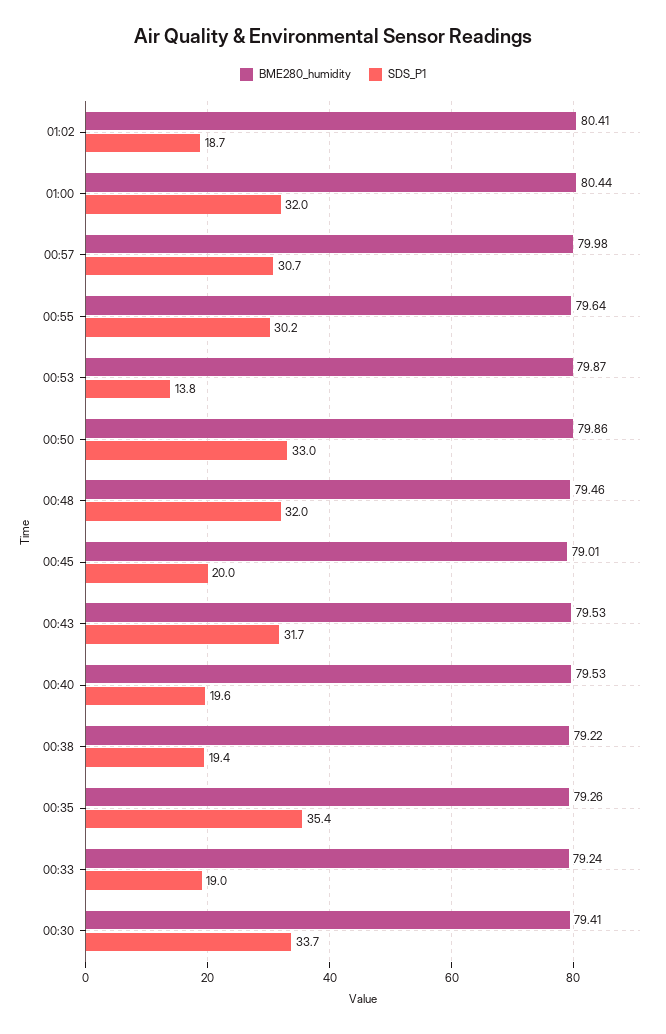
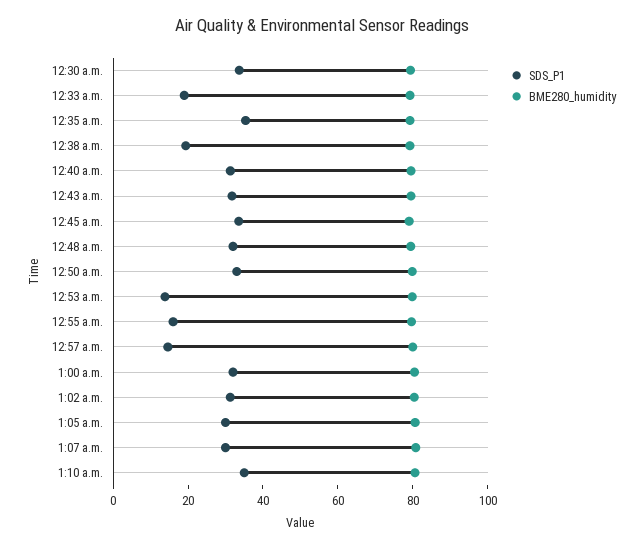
SDS_P1, 01:02: 18.7 -> 30
SDS_P1, 00:57: 30.7 -> 15
SDS_P1, 00:55: 30.2 -> 15
SDS_P1, 00:45: 20 -> 35
SDS_P1, 00:40: 19.6 -> 30
SDS_P1, 1:05 a.m.: none -> 30
BME280_humidity, 1:05 a.m.: none -> 80
SDS_P1, 1:07 a.m.: none -> 30
BME280_humidity, 1:07 a.m.: none -> 80
SDS_P1, 1:10 a.m.: none -> 35
BME280_humidity, 1:10 a.m.: none -> 80

